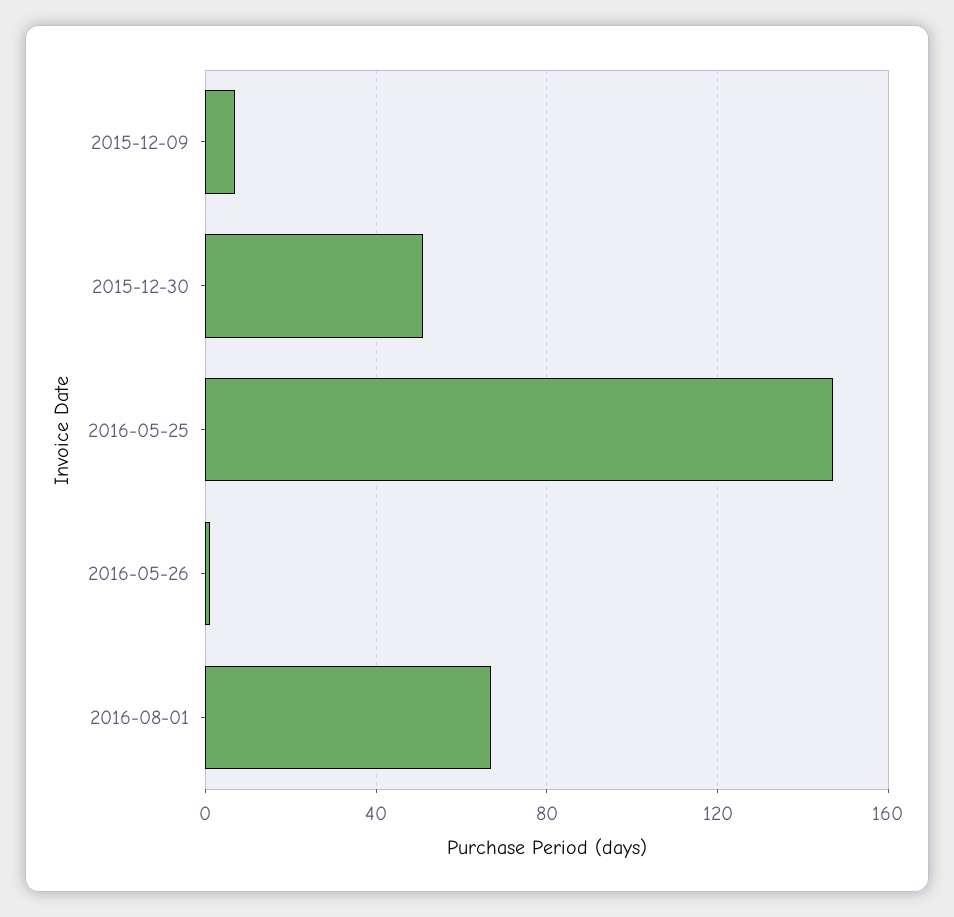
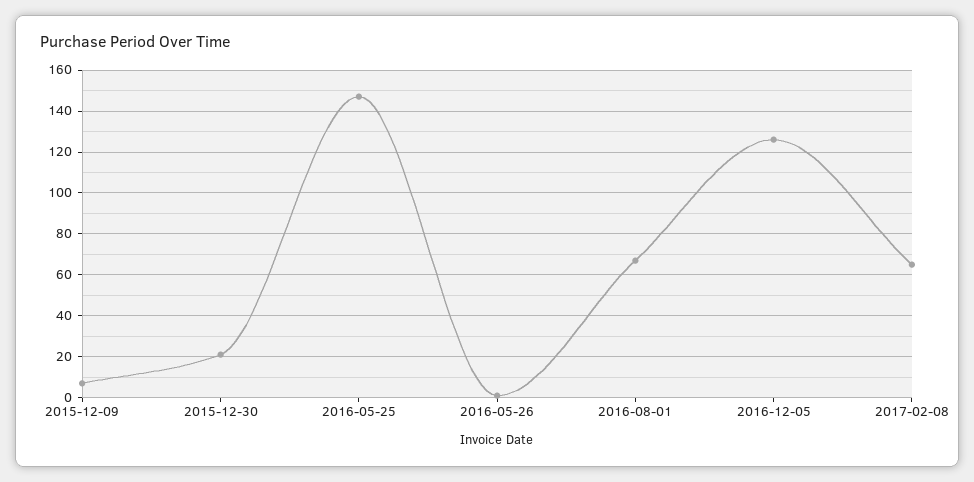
2015-12-30: 50 -> 20
2016-12-05: none -> 125
2017-02-08: none -> 65

